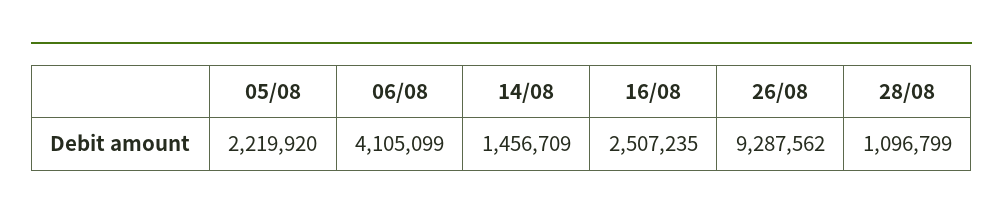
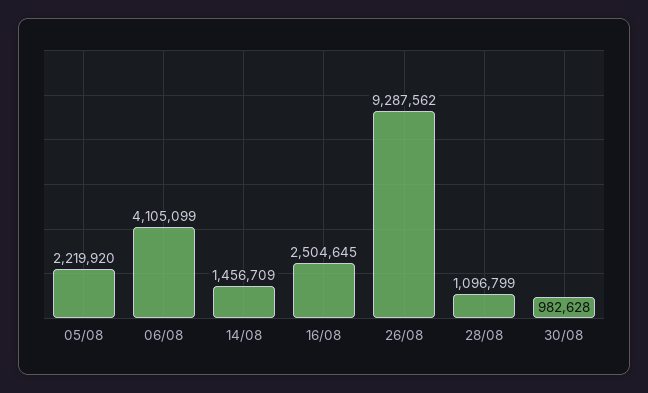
16/08: 2507235 -> 2504645
30/08: none -> 982628

